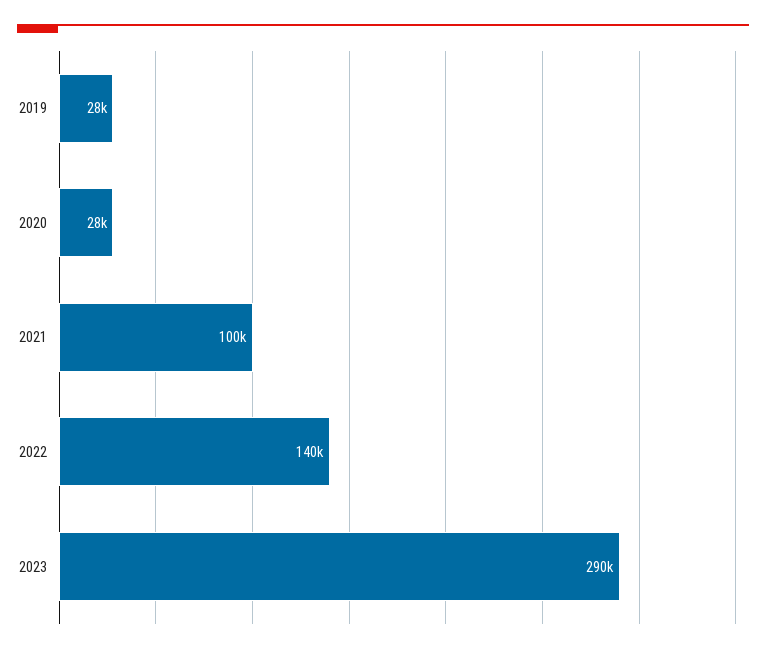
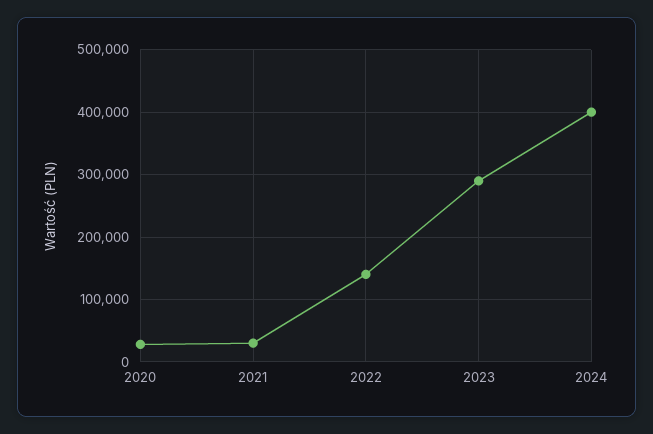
2019: 28000 -> none
2021: 100000 -> 30000
2024: none -> 400000

